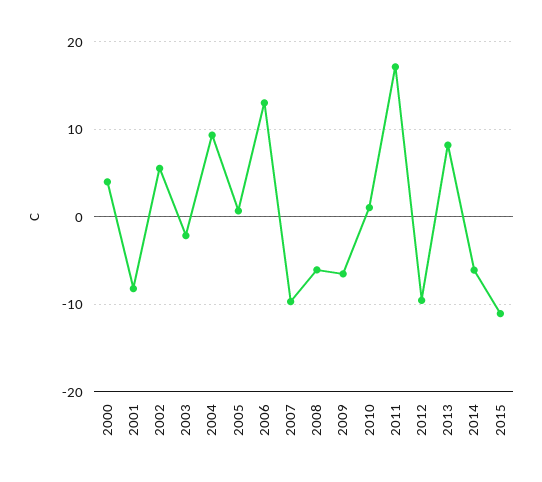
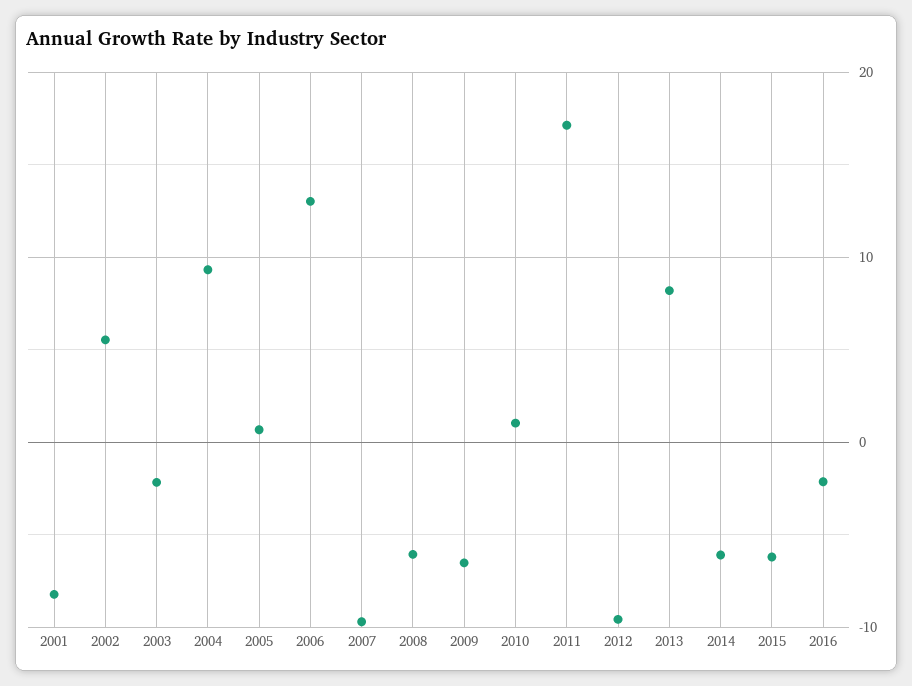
2000: 4 -> none
2015: -11 -> -6
2016: none -> -2

